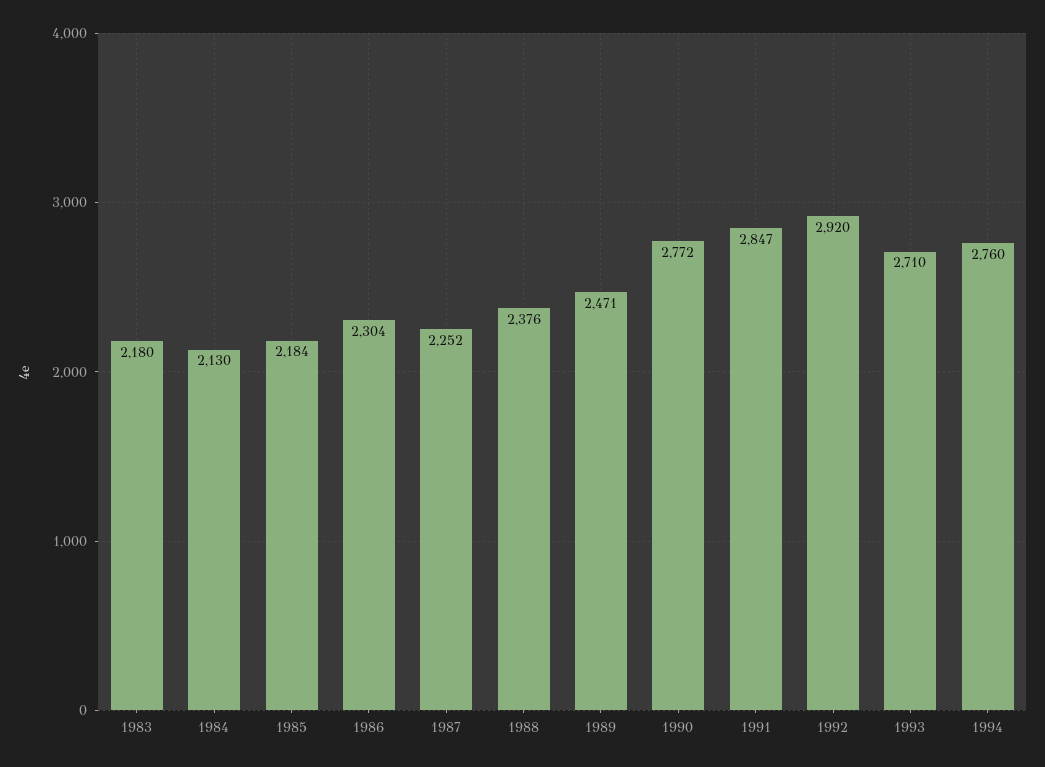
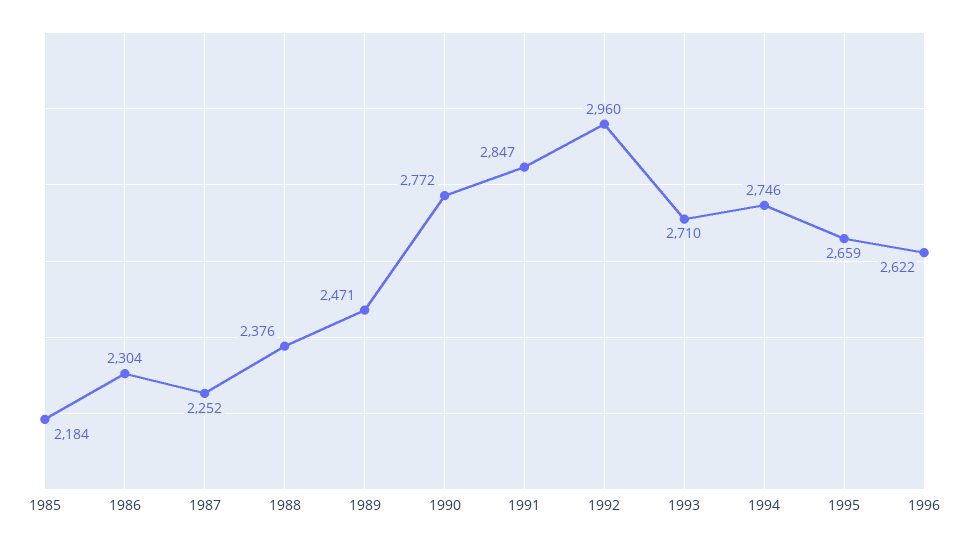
1983: 2180 -> none
1984: 2130 -> none
1992: 2920 -> 2960
1994: 2760 -> 2746
1995: none -> 2659
1996: none -> 2622

